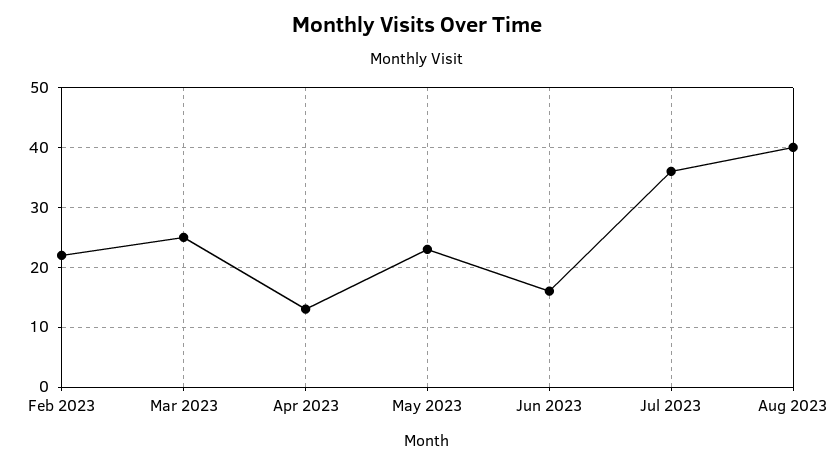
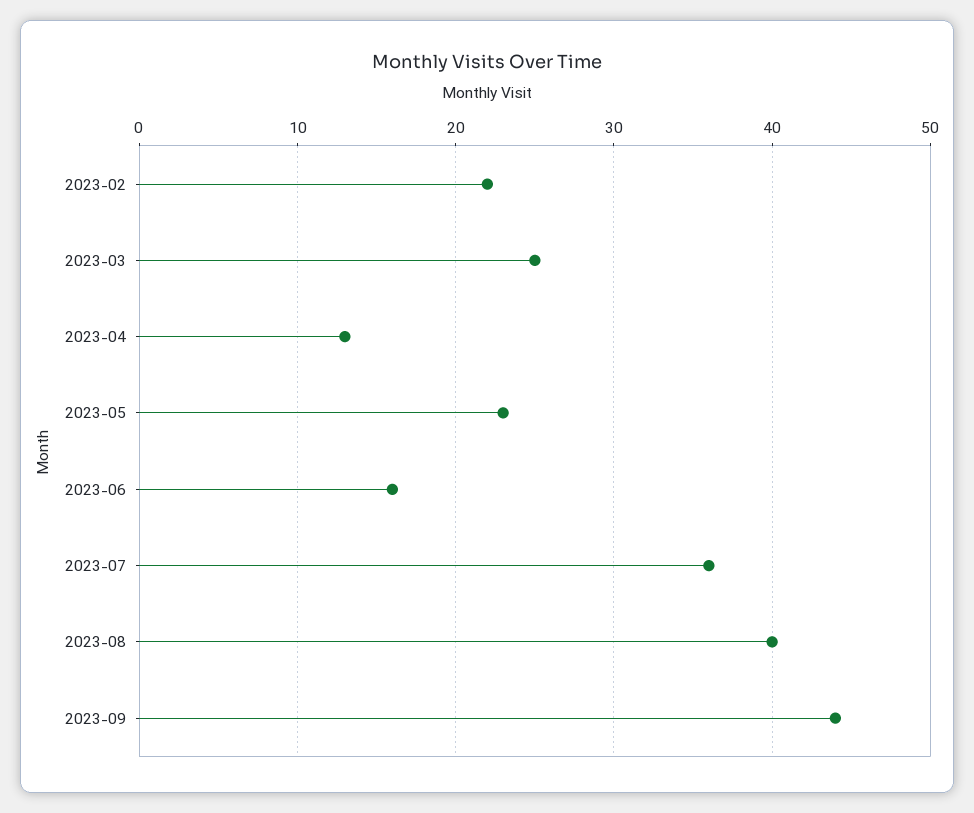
2023-09: none -> 44

